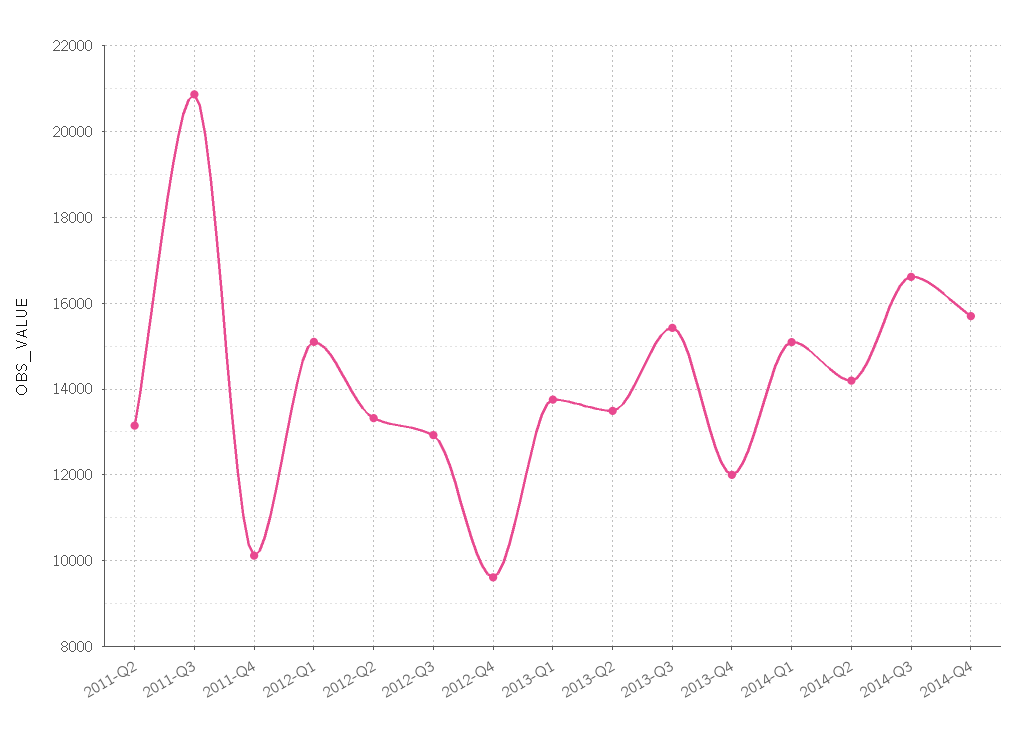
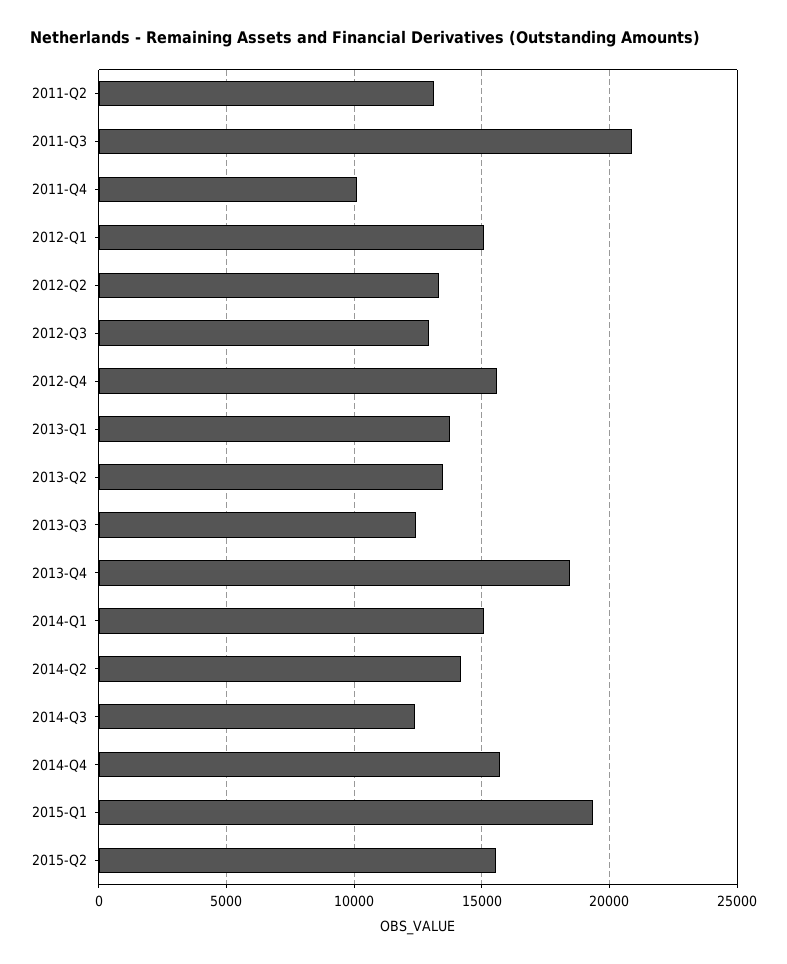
2012-Q4: 9600 -> 15500
2013-Q3: 15400 -> 12500
2013-Q4: 12000 -> 18500
2014-Q3: 16600 -> 12500
2015-Q1: none -> 19500
2015-Q2: none -> 15500

